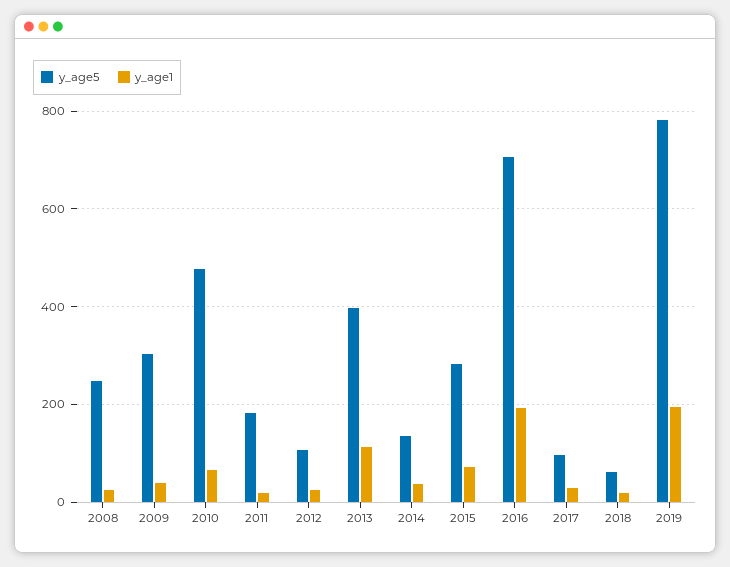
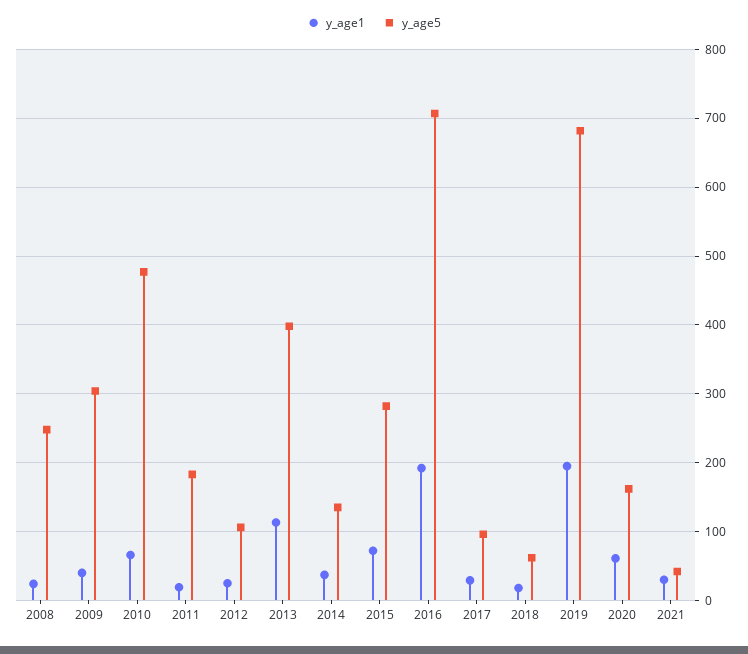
y_age5, 2019: 780 -> 680
y_age1, 2020: none -> 60
y_age5, 2020: none -> 160
y_age1, 2021: none -> 30
y_age5, 2021: none -> 40

